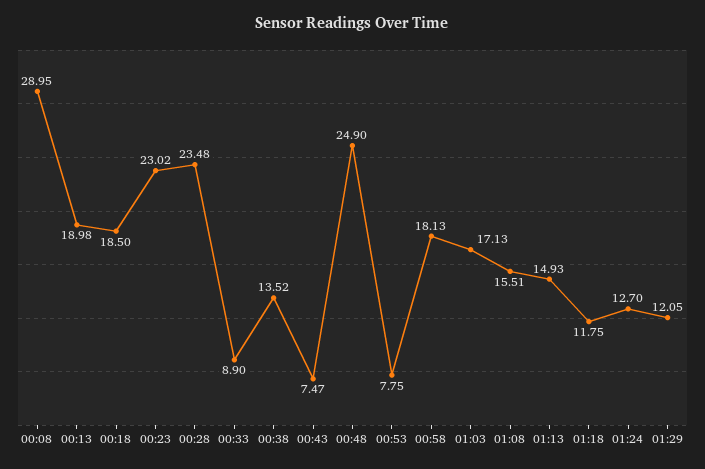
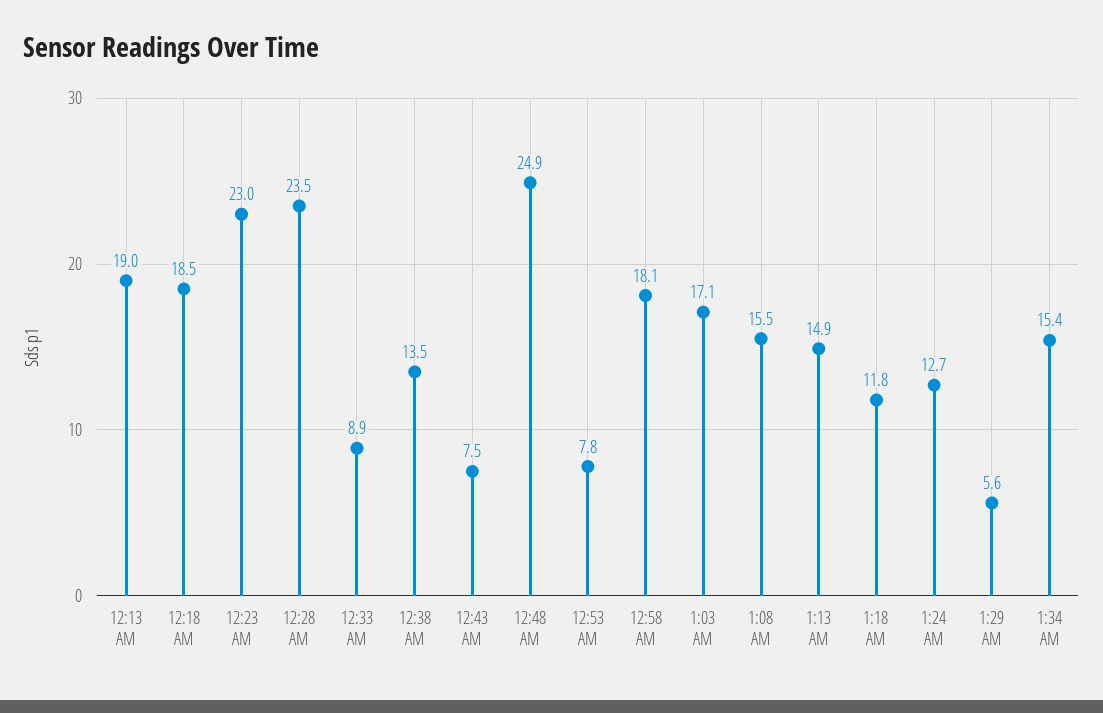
00:08: 28.95 -> none
01:29: 12.05 -> 5.6
1:34 AM: none -> 15.4

